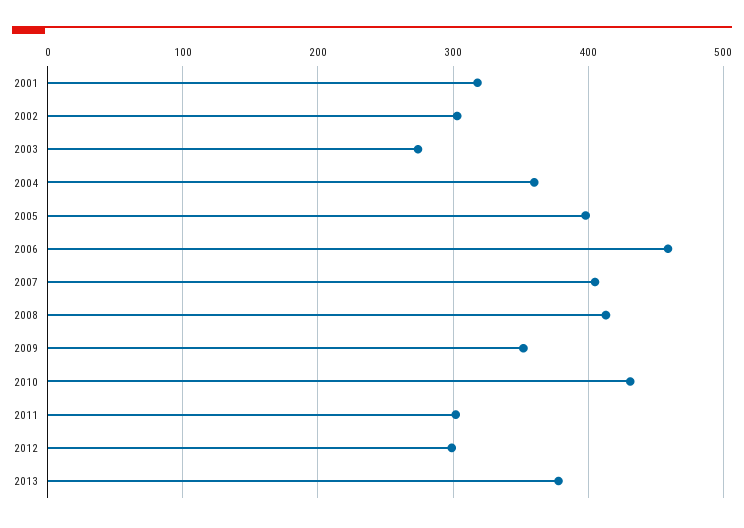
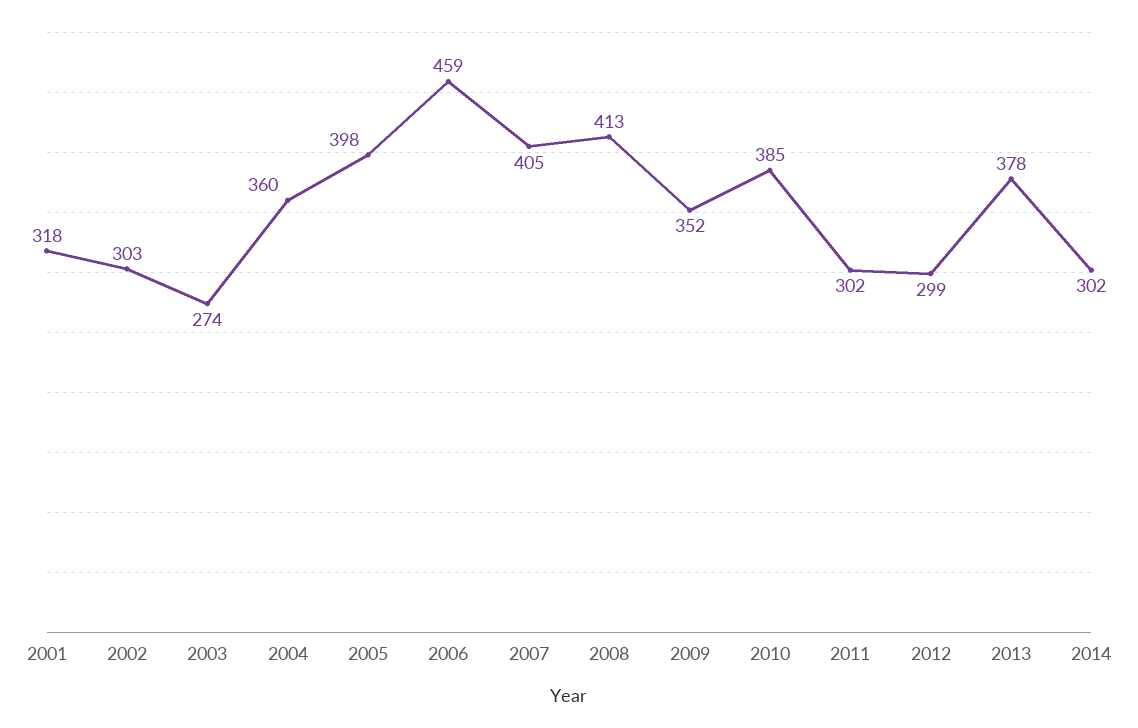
2010: 430 -> 385
2014: none -> 302

